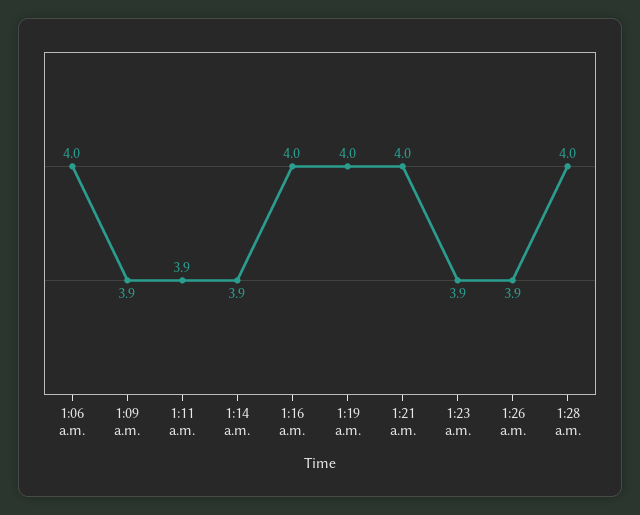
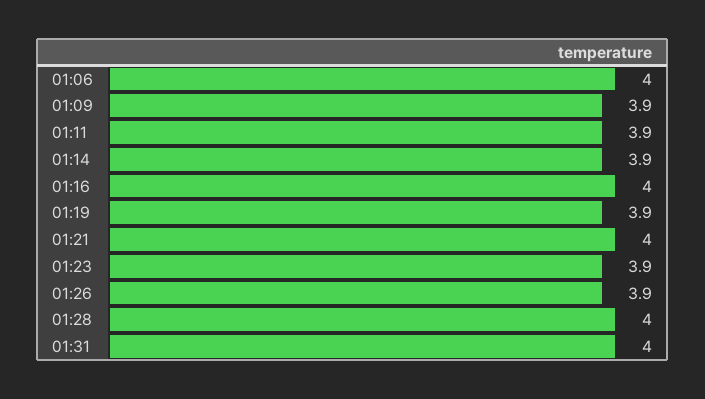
1:19 a.m.: 4 -> 3.9
01:31: none -> 4

